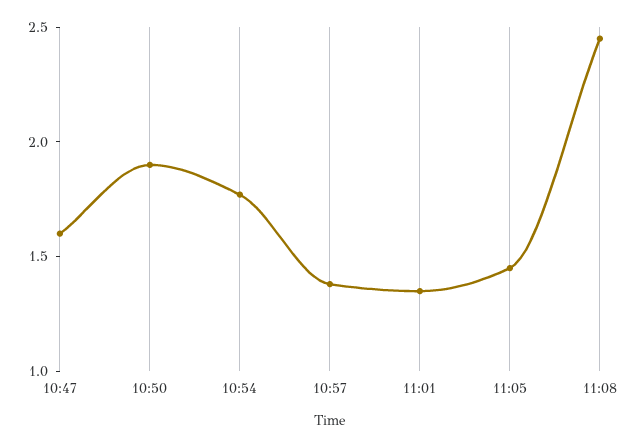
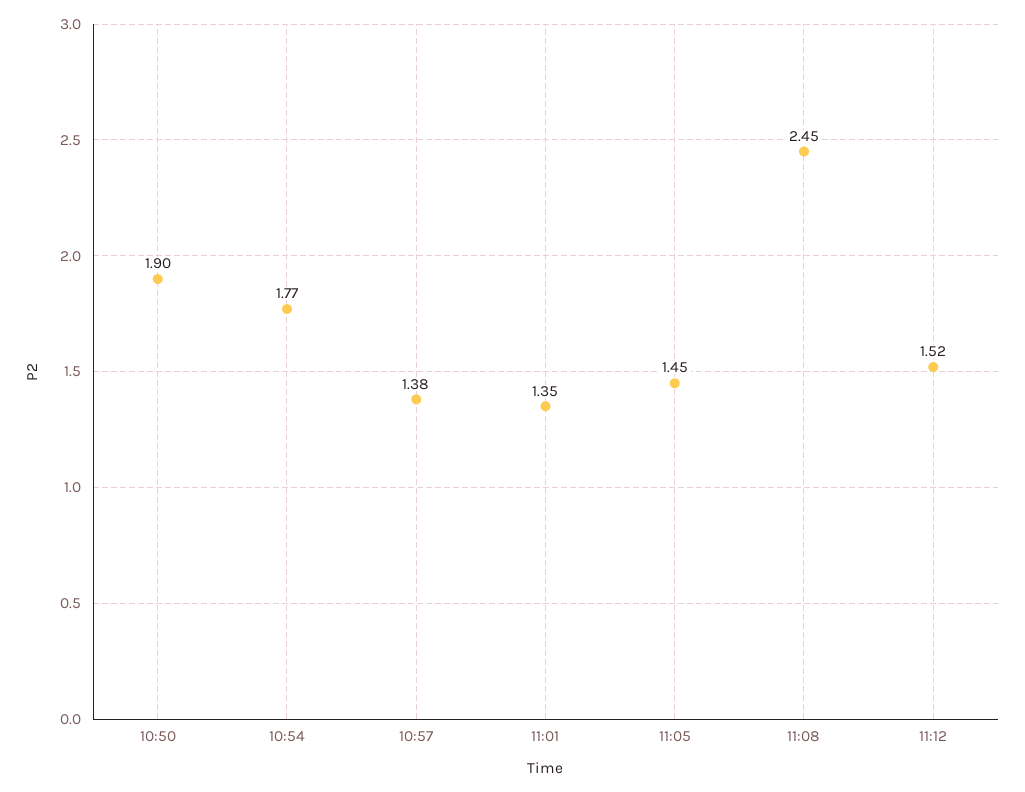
10:47: 1.6 -> none
11:12: none -> 1.52

